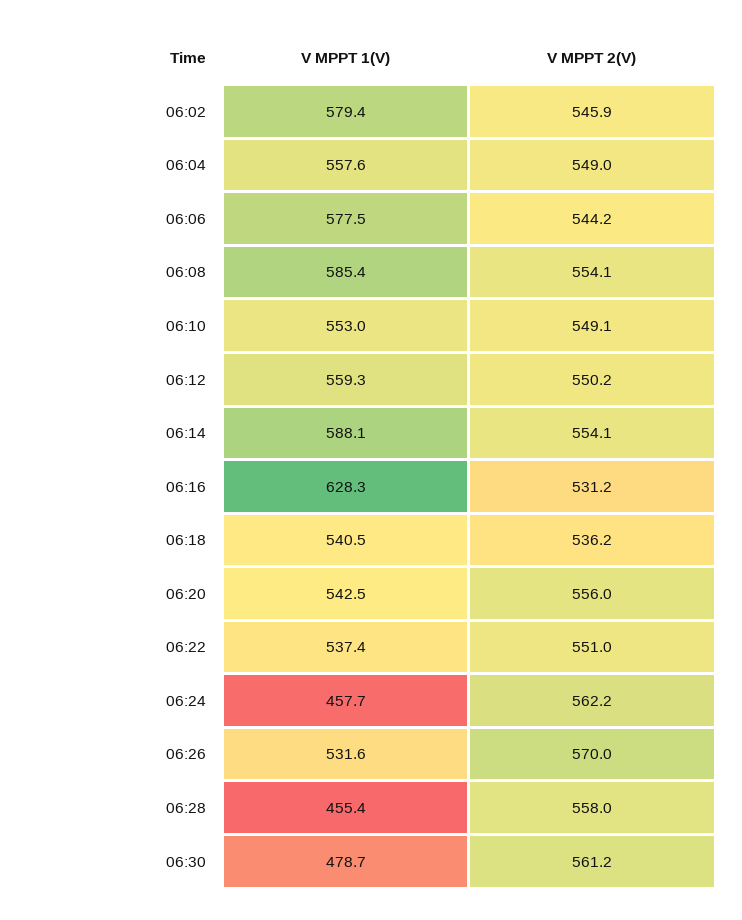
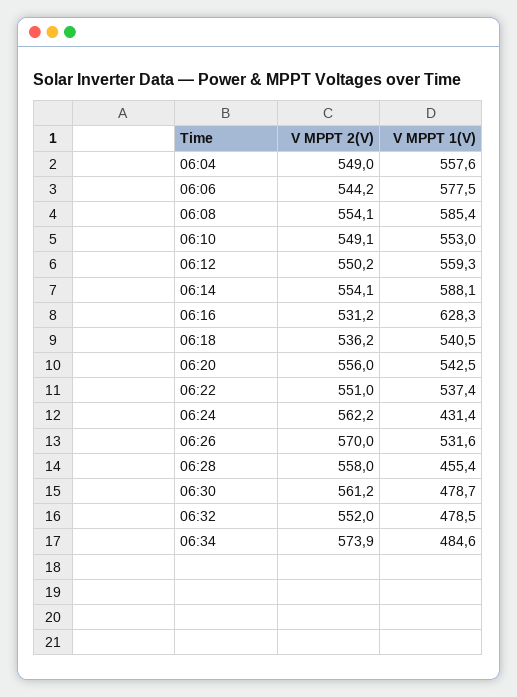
V MPPT 1(V), 06:02: 579.4 -> none
V MPPT 2(V), 06:02: 545.9 -> none
V MPPT 1(V), 06:24: 457.7 -> 431.4
V MPPT 2(V), 06:32: none -> 552
V MPPT 1(V), 06:32: none -> 478.5
V MPPT 2(V), 06:34: none -> 573.9
V MPPT 1(V), 06:34: none -> 484.6

